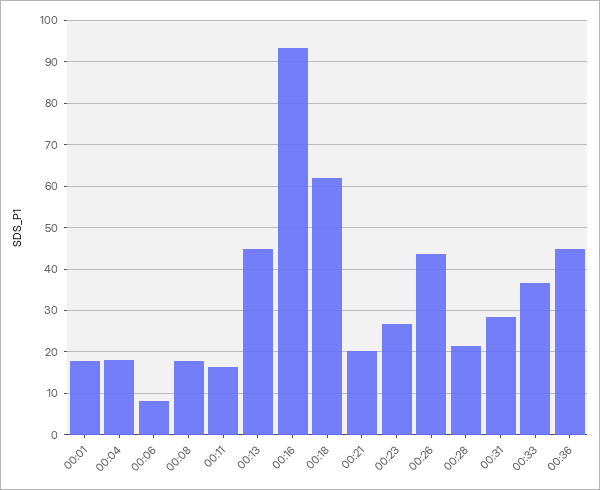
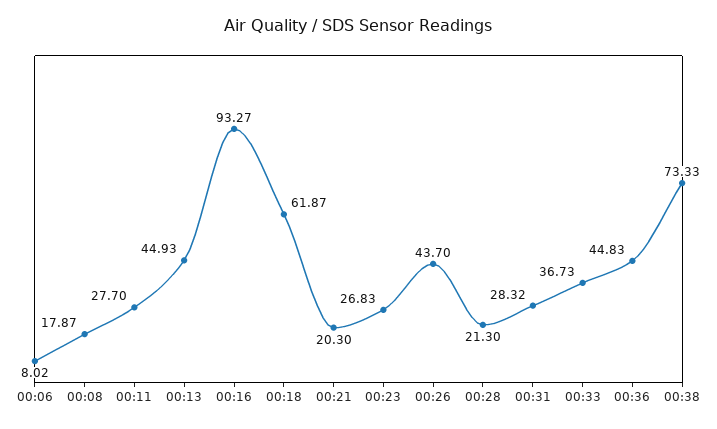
00:01: 18 -> none
00:04: 18 -> none
00:11: 16 -> 27.7
00:38: none -> 73.33

